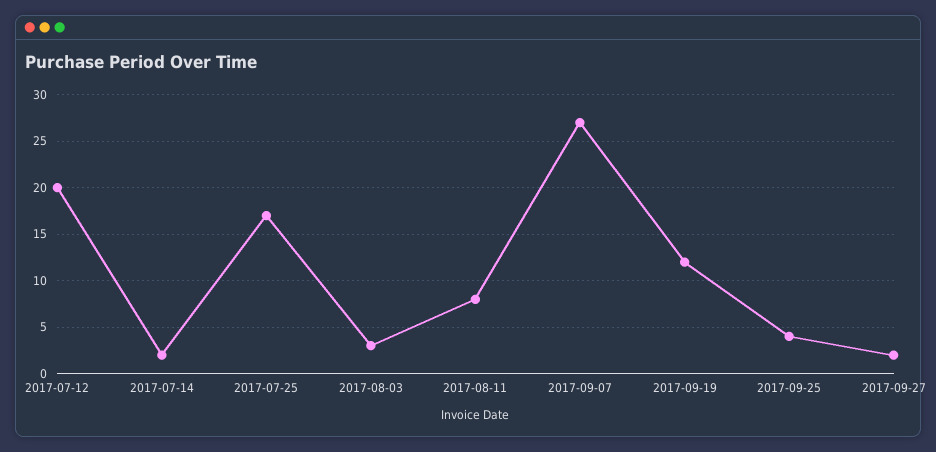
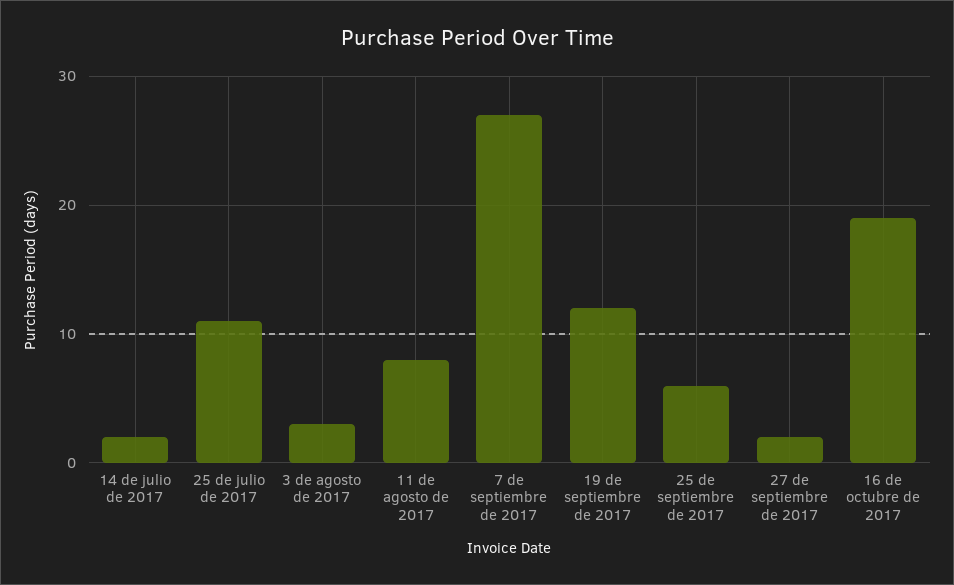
2017-07-12: 20 -> none
2017-07-25: 17 -> 11
2017-09-25: 4 -> 6
16 de octubre de 2017: none -> 19

